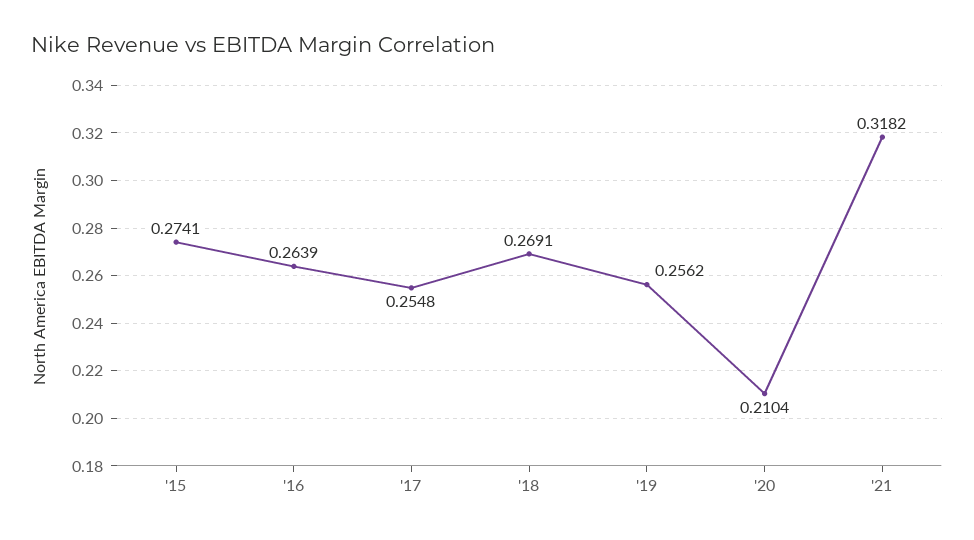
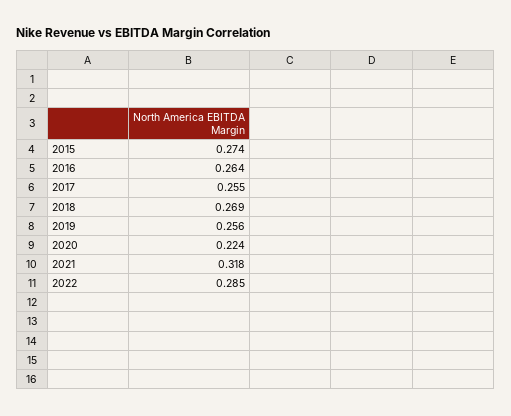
'20: 0.2104 -> 0.224
2022: none -> 0.285

